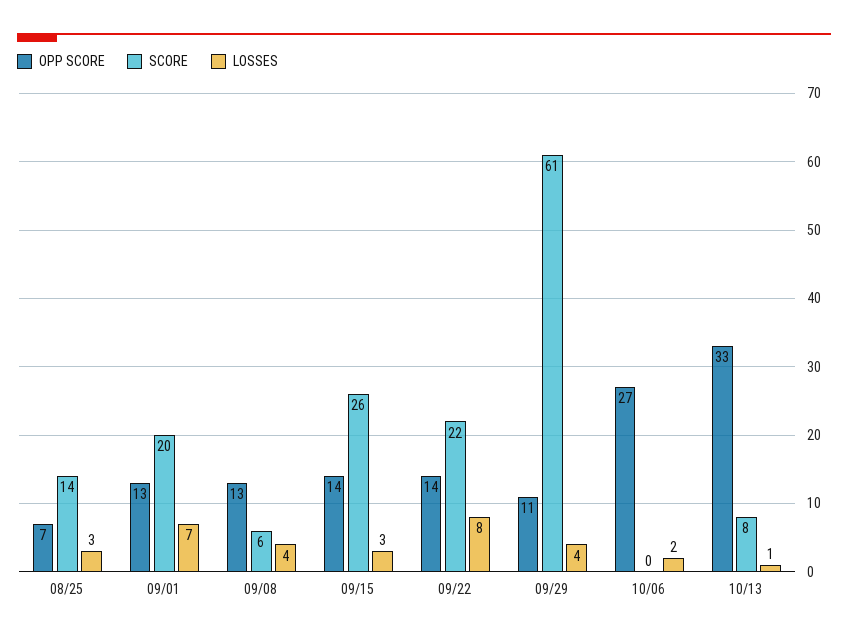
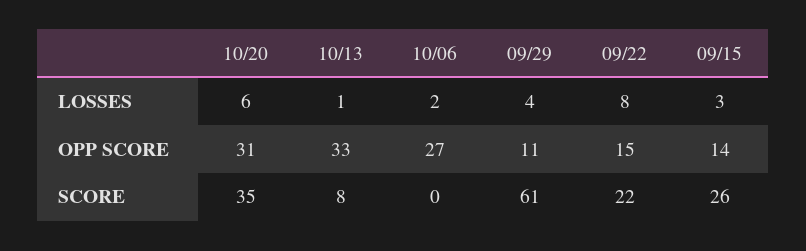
OPP SCORE, 08/25: 7 -> none
SCORE, 08/25: 14 -> none
LOSSES, 08/25: 3 -> none
OPP SCORE, 09/01: 13 -> none
SCORE, 09/01: 20 -> none
LOSSES, 09/01: 7 -> none
OPP SCORE, 09/08: 13 -> none
SCORE, 09/08: 6 -> none
LOSSES, 09/08: 4 -> none
OPP SCORE, 09/22: 14 -> 15
LOSSES, 10/20: none -> 6
OPP SCORE, 10/20: none -> 31
SCORE, 10/20: none -> 35

